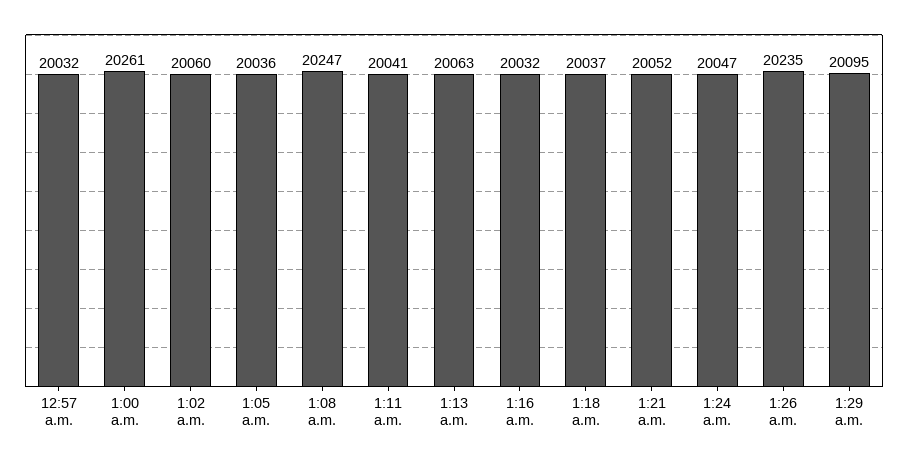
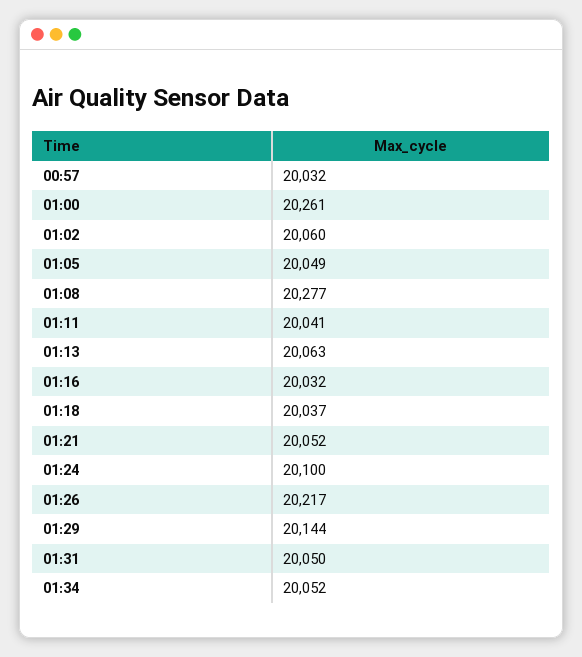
1:05 a.m.: 20036 -> 20049
1:08 a.m.: 20247 -> 20277
1:24 a.m.: 20047 -> 20100
1:26 a.m.: 20235 -> 20217
1:29 a.m.: 20095 -> 20144
01:31: none -> 20050
01:34: none -> 20052

